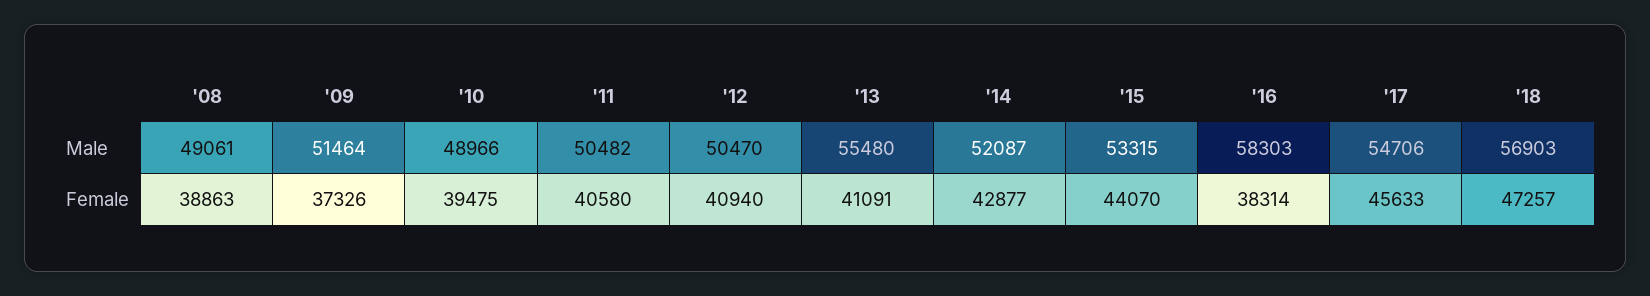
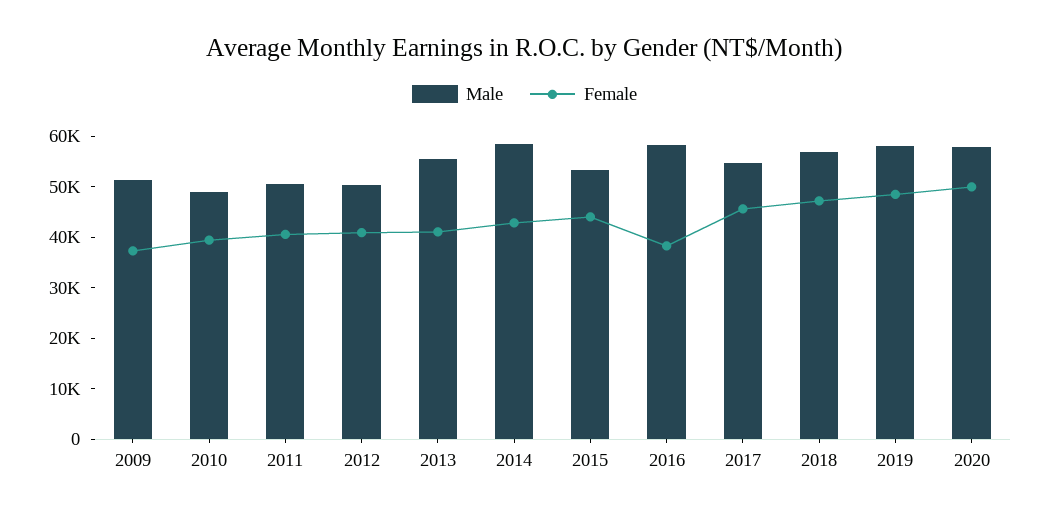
Male, '08: 49061 -> none
Male, '14: 52087 -> 58000
Female, '08: 38863 -> none
Male, 2019: none -> 58000
Female, 2019: none -> 48000
Male, 2020: none -> 58000
Female, 2020: none -> 50000

